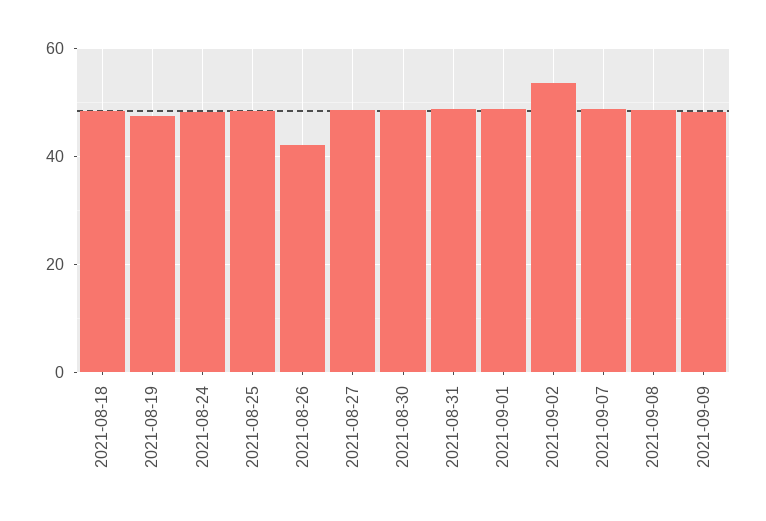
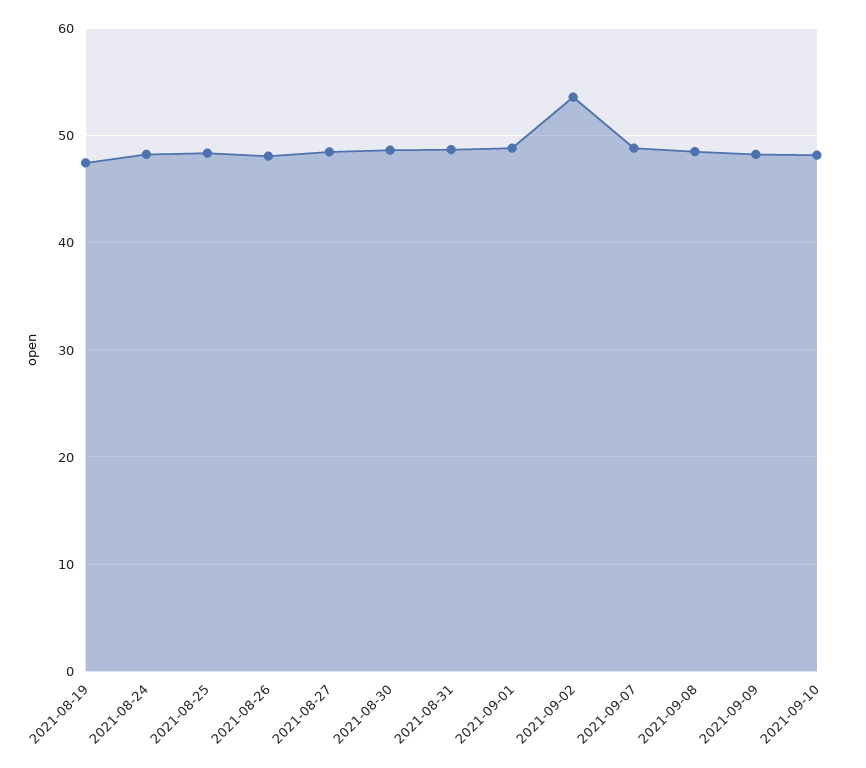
2021-08-18: 48 -> none
2021-08-26: 42 -> 48
2021-09-10: none -> 48

